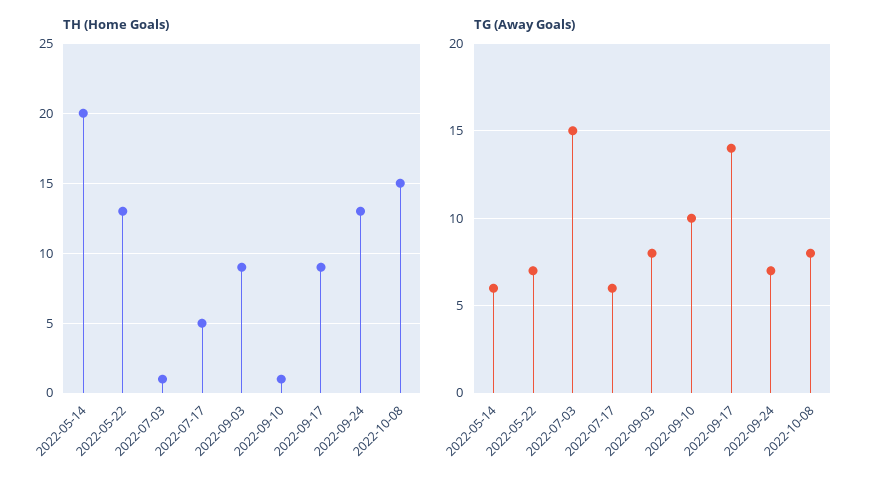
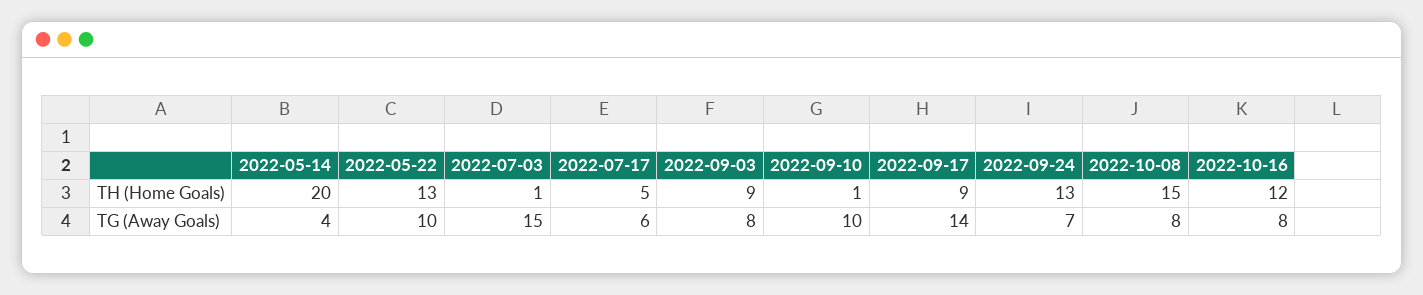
TG (Away Goals), 2022-05-14: 6 -> 4
TG (Away Goals), 2022-05-22: 7 -> 10
TH (Home Goals), 2022-10-16: none -> 12
TG (Away Goals), 2022-10-16: none -> 8

